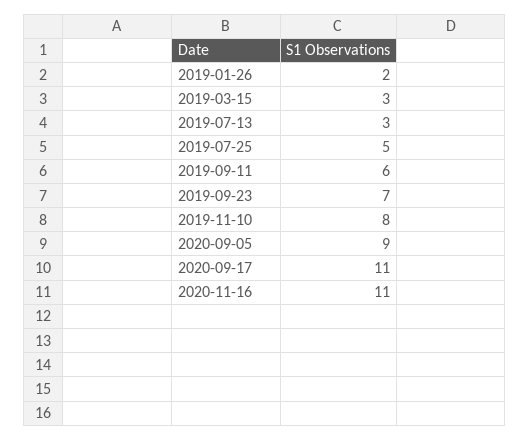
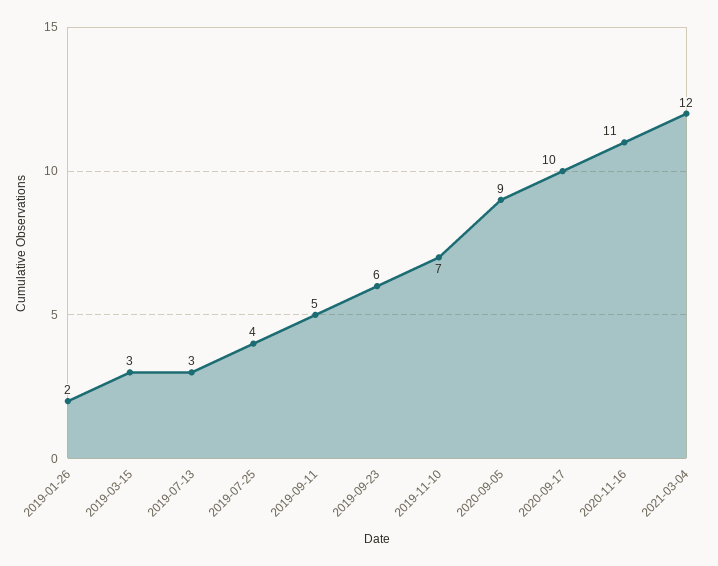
2019-07-25: 5 -> 4
2019-09-11: 6 -> 5
2019-09-23: 7 -> 6
2019-11-10: 8 -> 7
2020-09-17: 11 -> 10
2021-03-04: none -> 12

